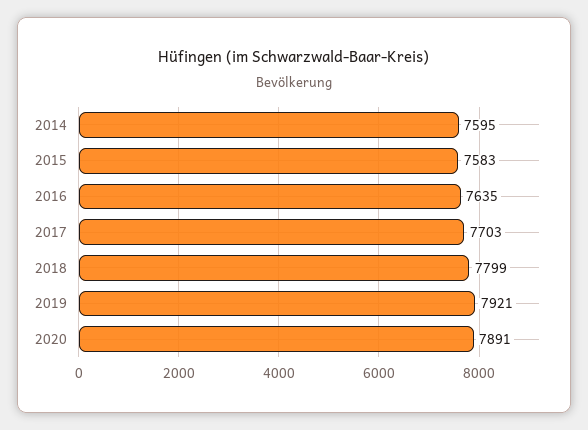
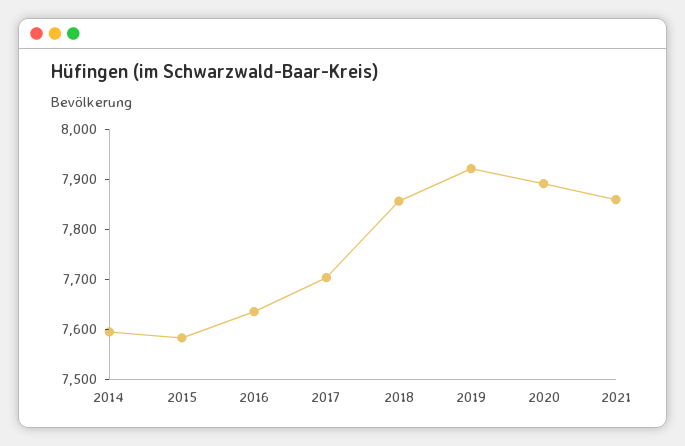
2018: 7799 -> 7860
2021: none -> 7860

